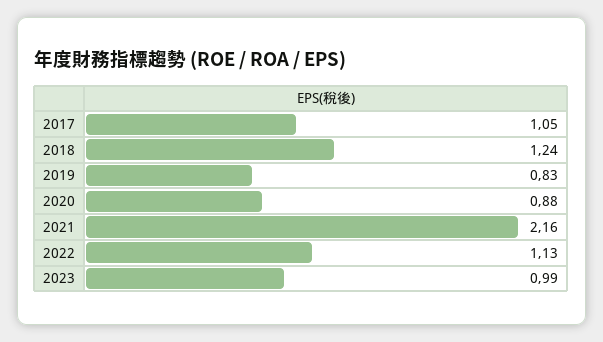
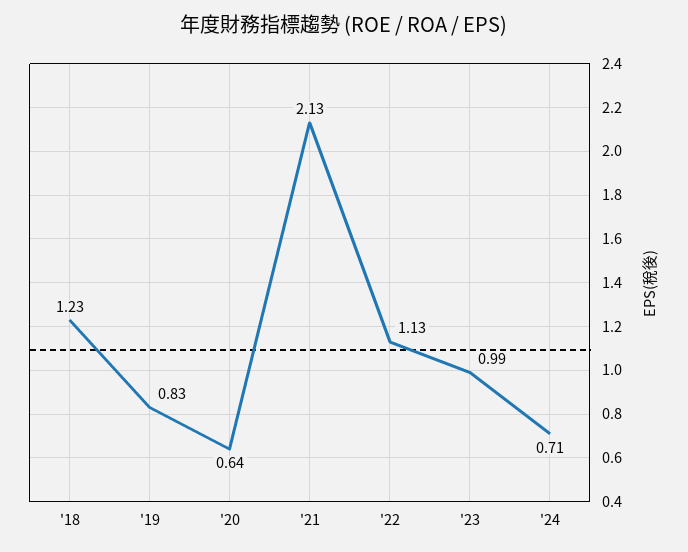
2017: 1.05 -> none
2018: 1.24 -> 1.23
2020: 0.88 -> 0.64
2021: 2.16 -> 2.13
'24: none -> 0.71

